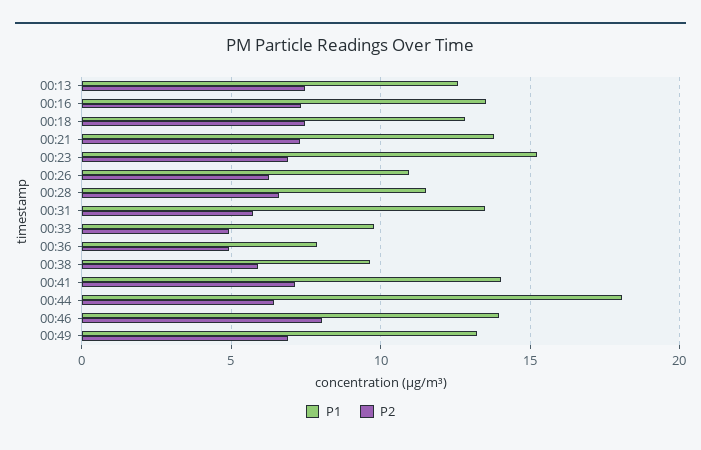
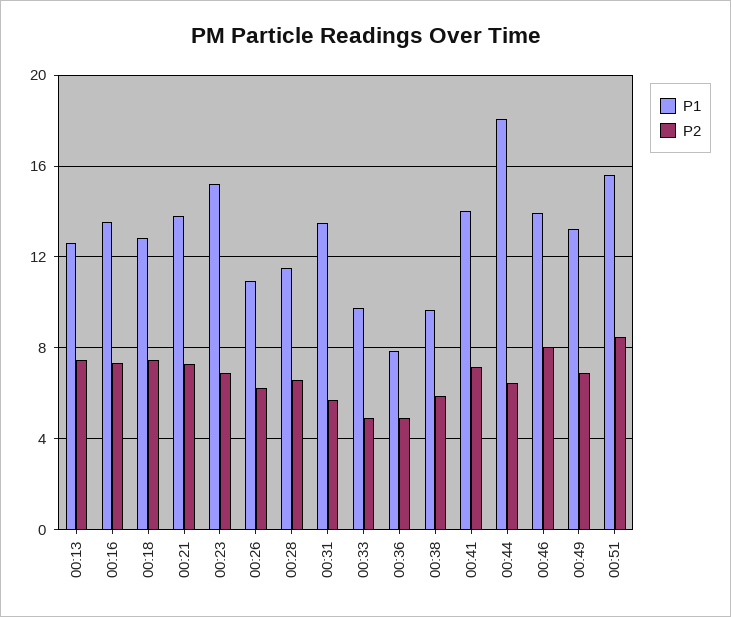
P1, 00:51: none -> 15.5
P2, 00:51: none -> 8.5

